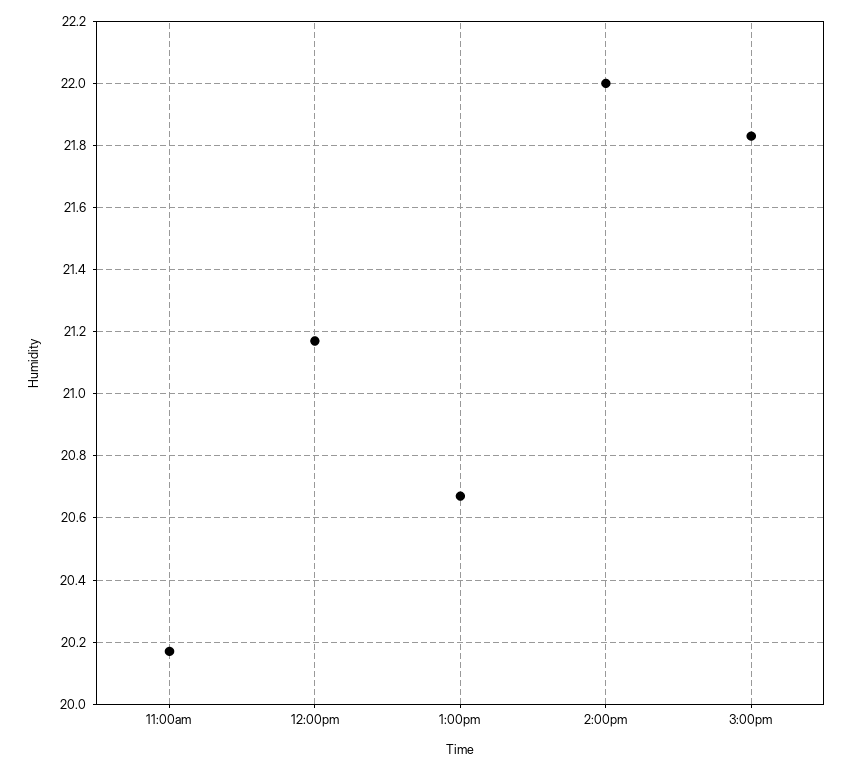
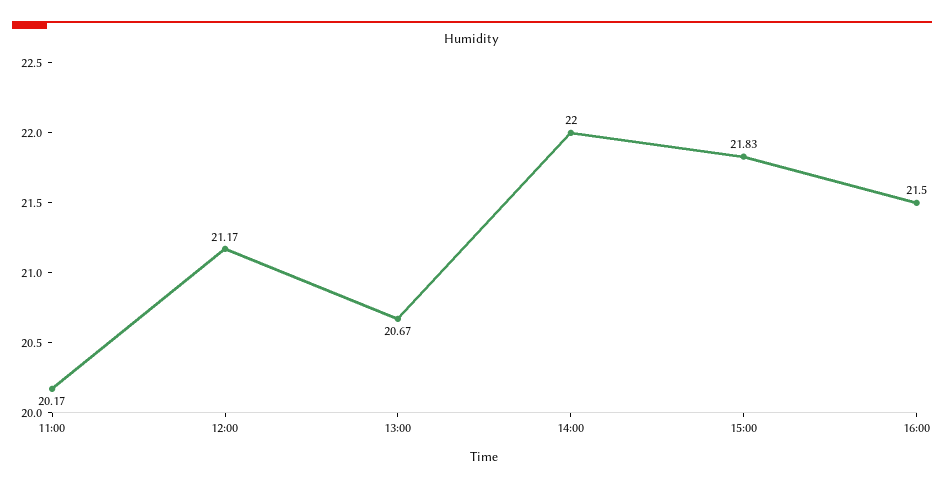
16:00: none -> 21.5

